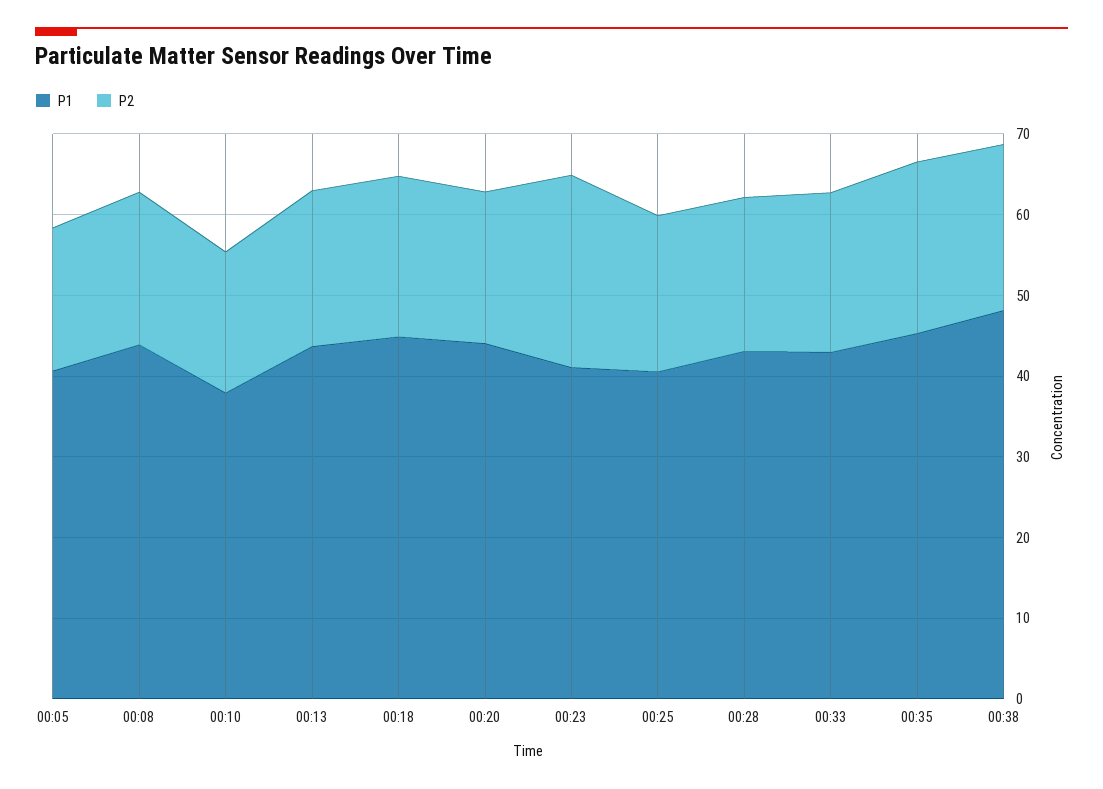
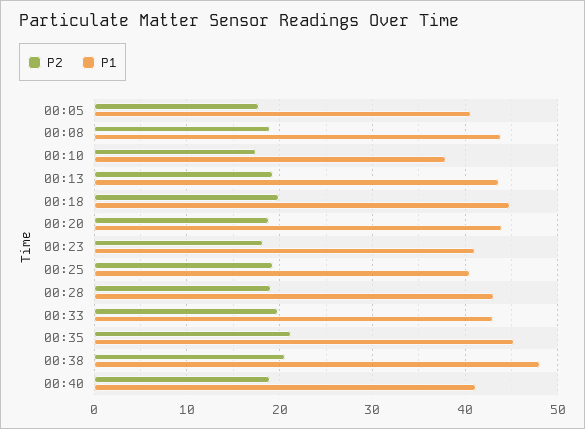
P2, 00:23: 24 -> 18
P2, 00:40: none -> 19
P1, 00:40: none -> 41

